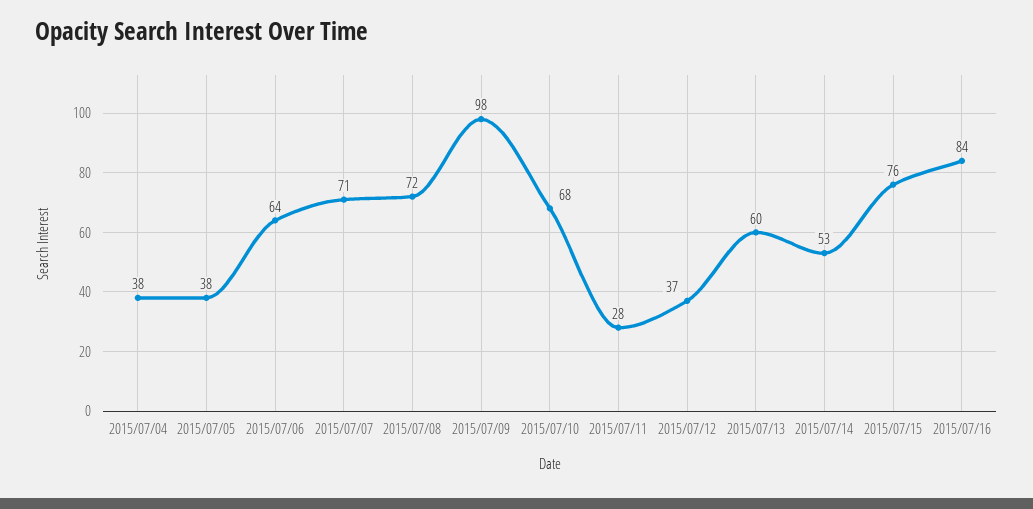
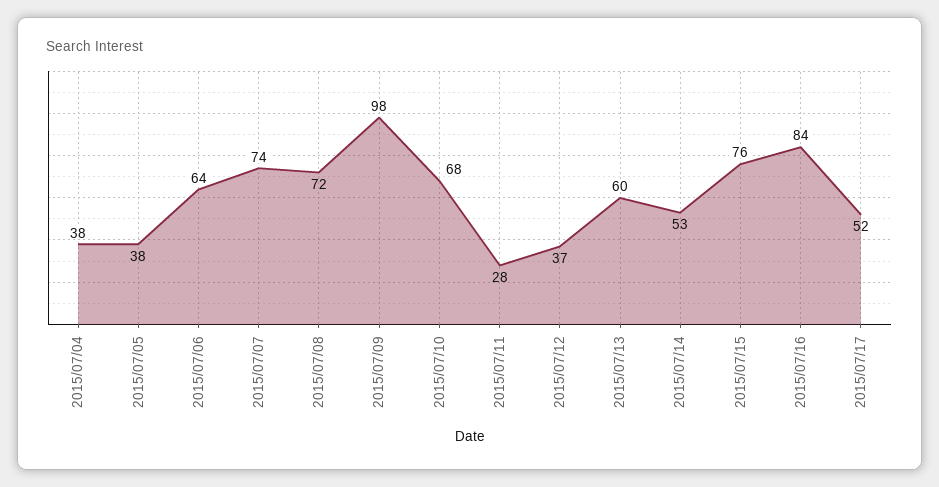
2015/07/07: 71 -> 74
2015/07/17: none -> 52

